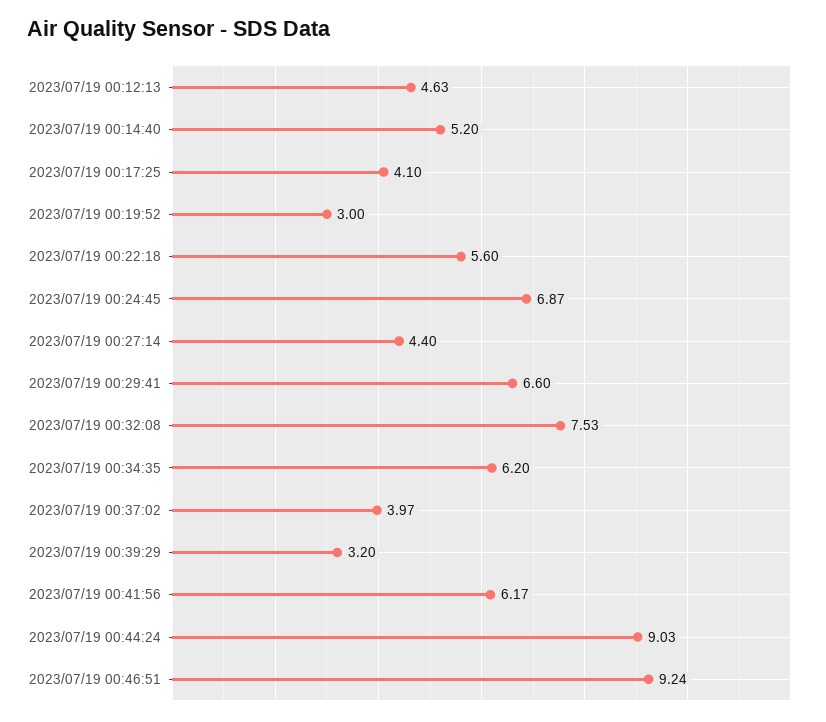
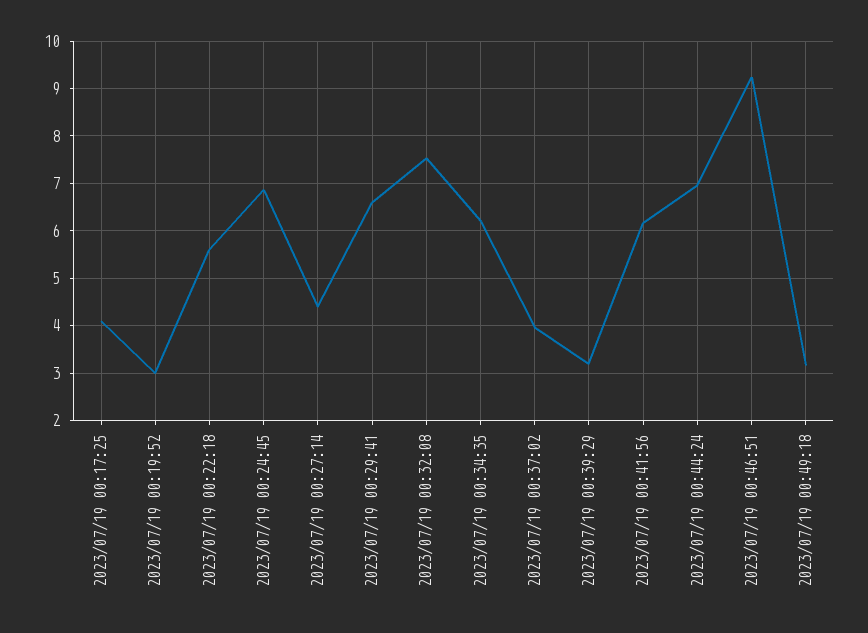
2023/07/19 00:12:13: 4.63 -> none
2023/07/19 00:14:40: 5.2 -> none
2023/07/19 00:44:24: 9.03 -> 7
2023/07/19 00:49:18: none -> 3.2

